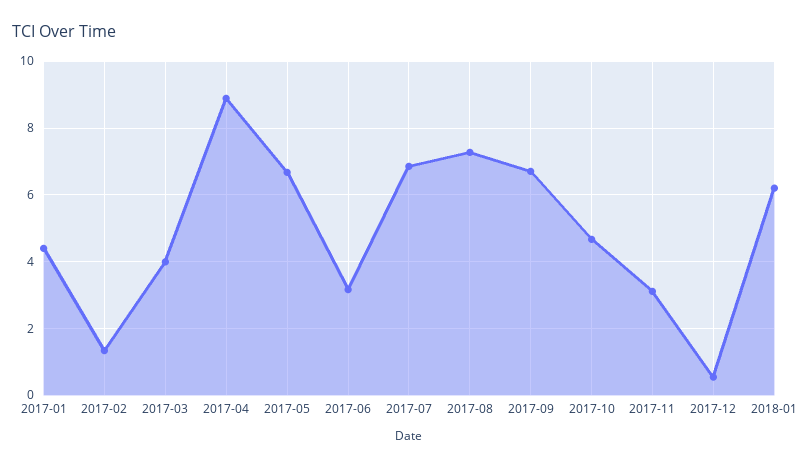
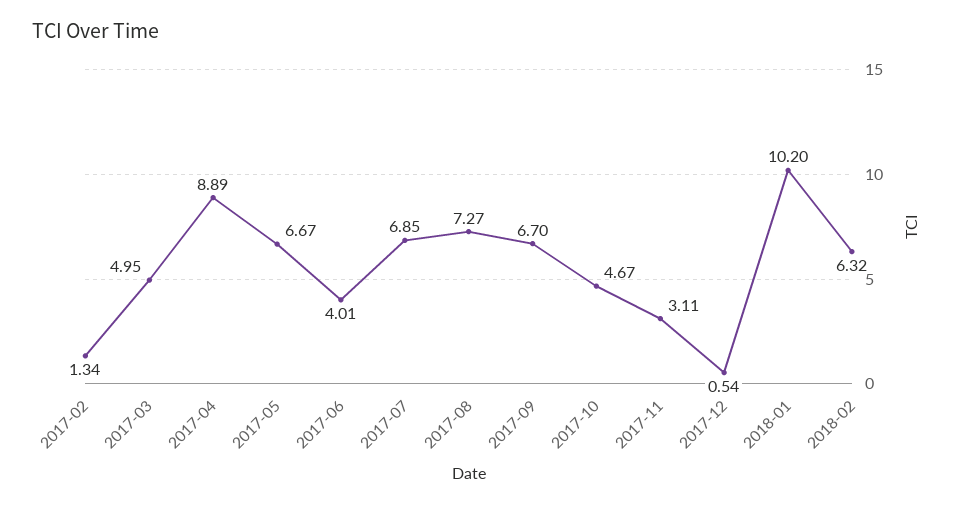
2017-01: 4.4 -> none
2017-03: 4 -> 4.95
2017-06: 3.2 -> 4.01
2018-01: 6.2 -> 10.2
2018-02: none -> 6.32

